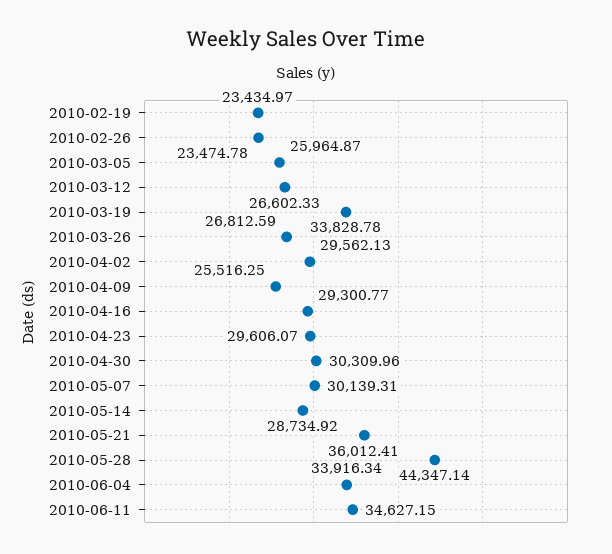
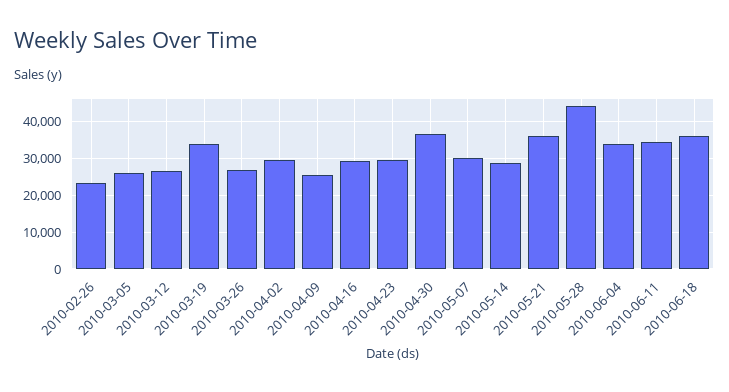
2010-02-19: 23434.97 -> none
2010-04-30: 30309.96 -> 36000
2010-06-18: none -> 36000

